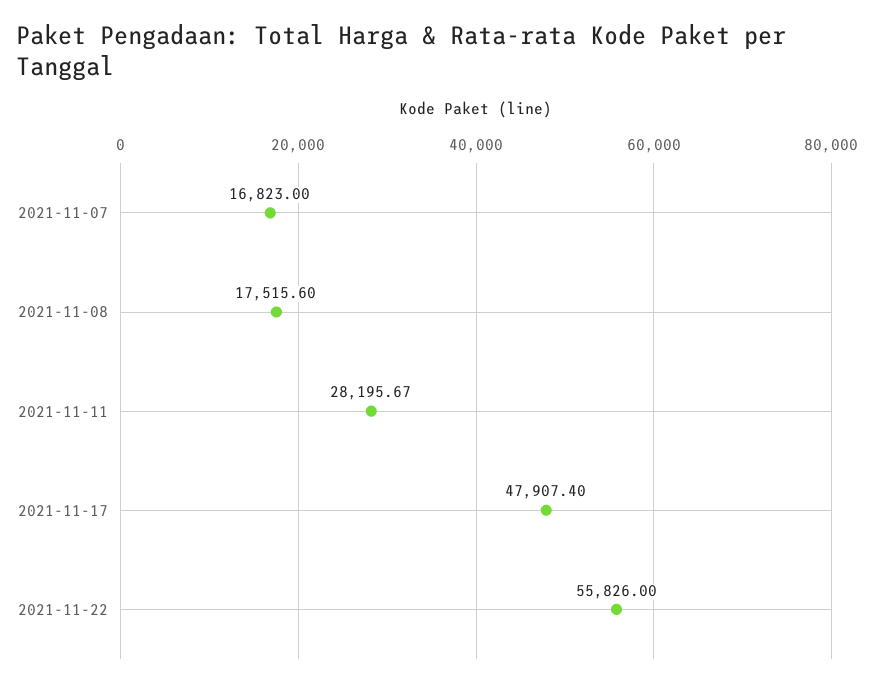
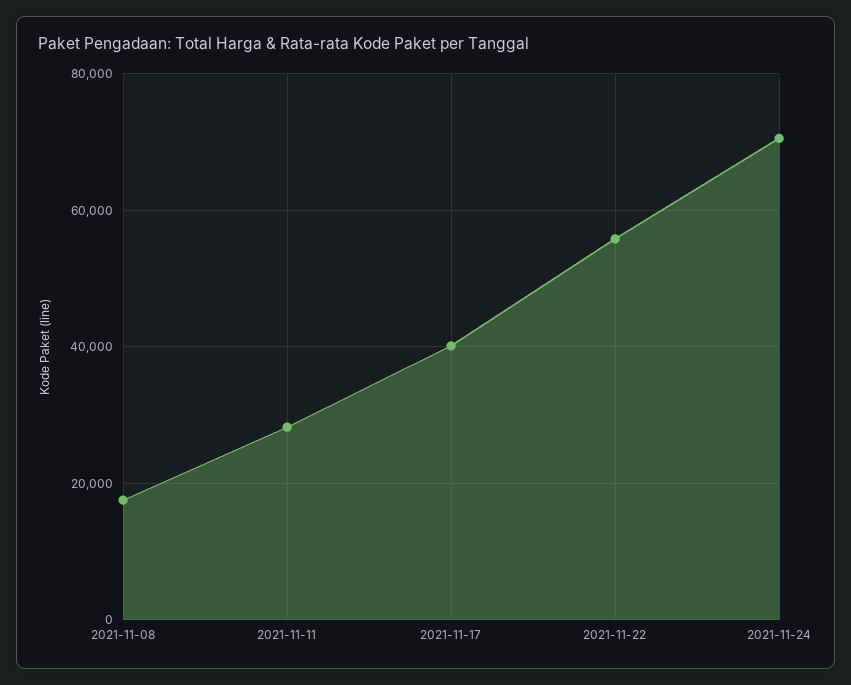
2021-11-07: 16823 -> none
2021-11-17: 47907.4 -> 40000
2021-11-24: none -> 70000

